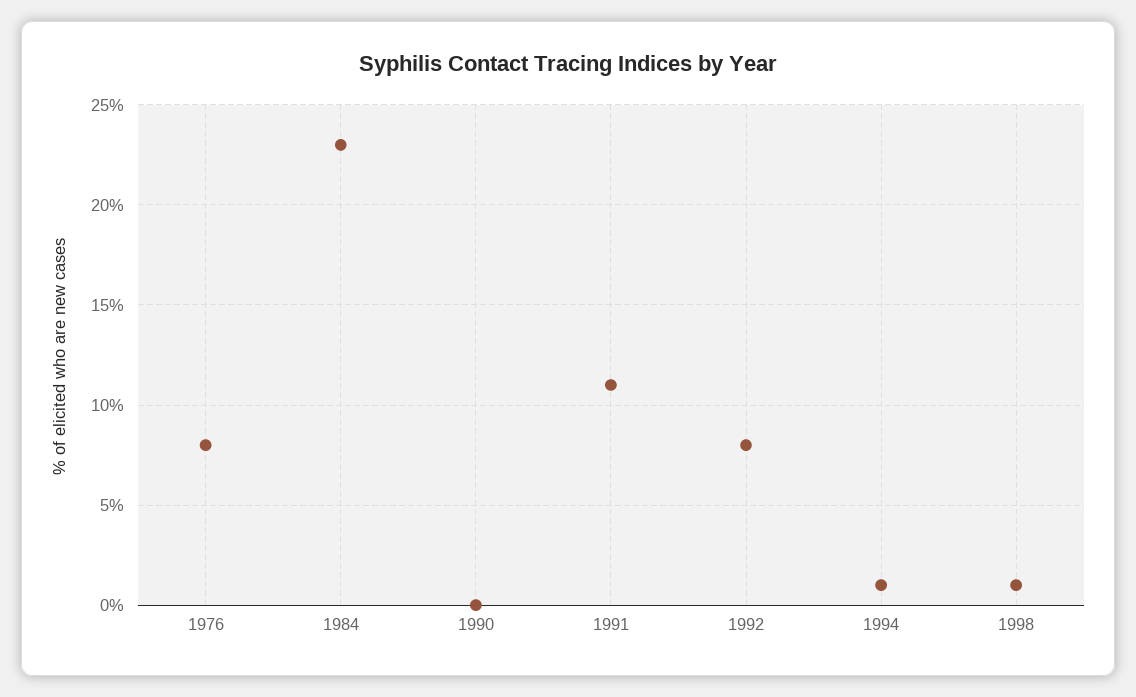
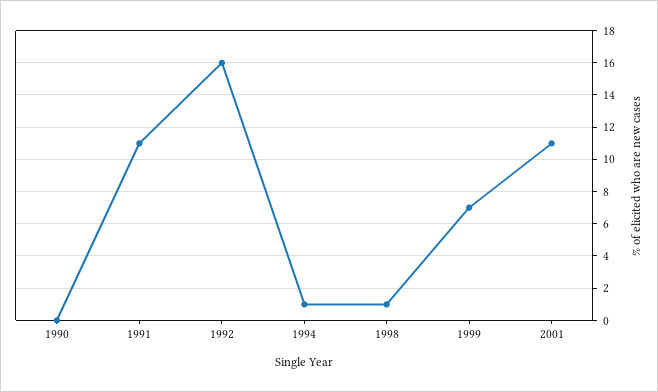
1976: 8 -> none
1984: 23 -> none
1992: 8 -> 16
1999: none -> 7
2001: none -> 11

